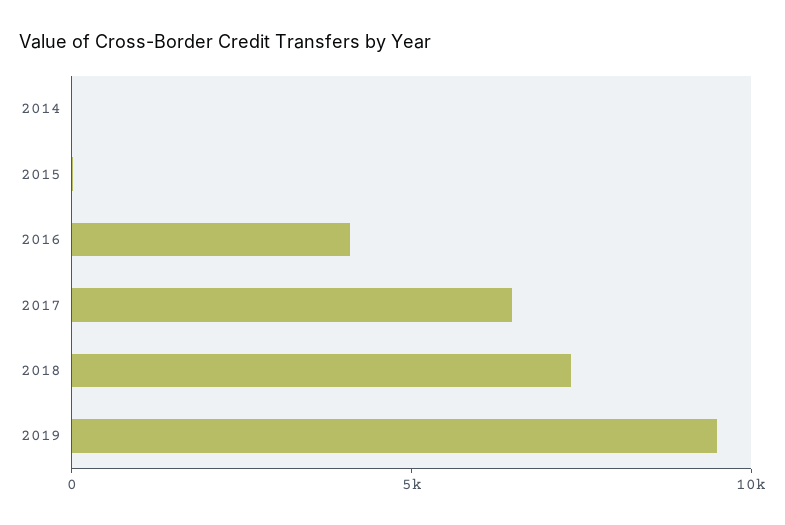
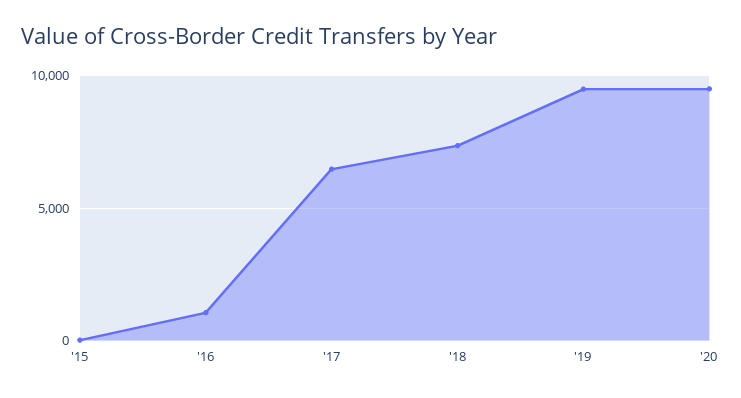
2014: 0 -> none
2016: 4000 -> 1000
'20: none -> 9500

